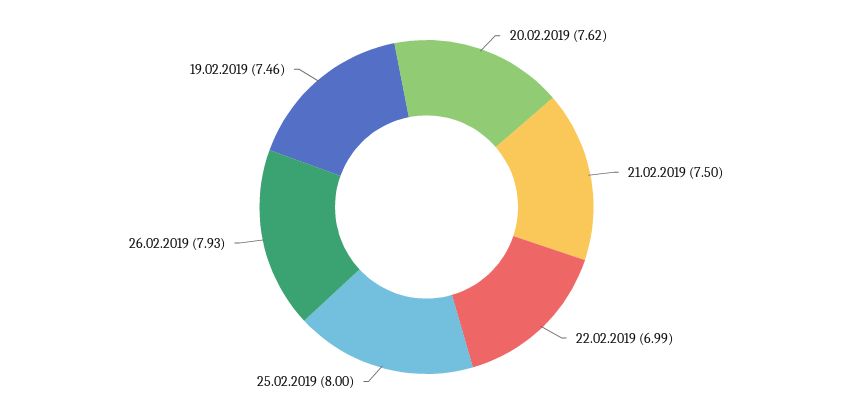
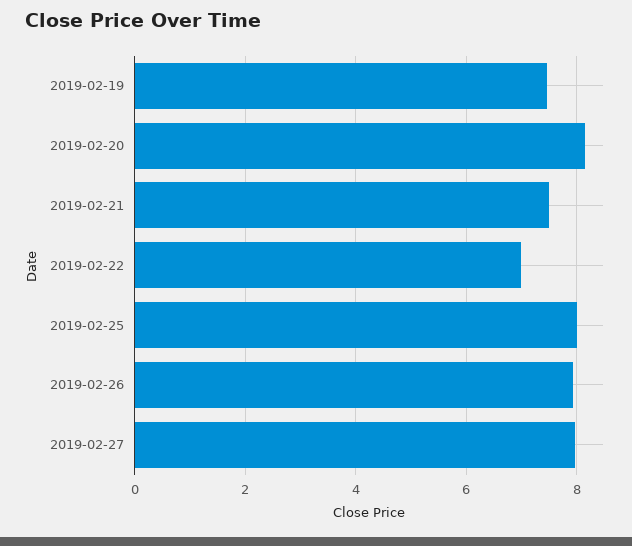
20.02.2019: 7.62 -> 8.2
2019-02-27: none -> 8

